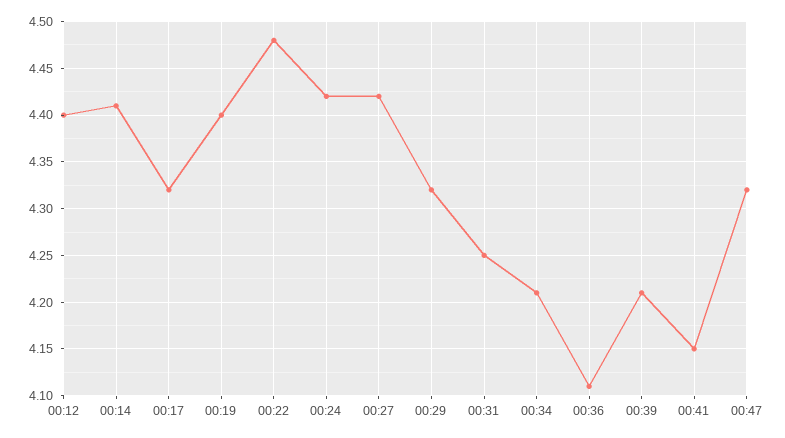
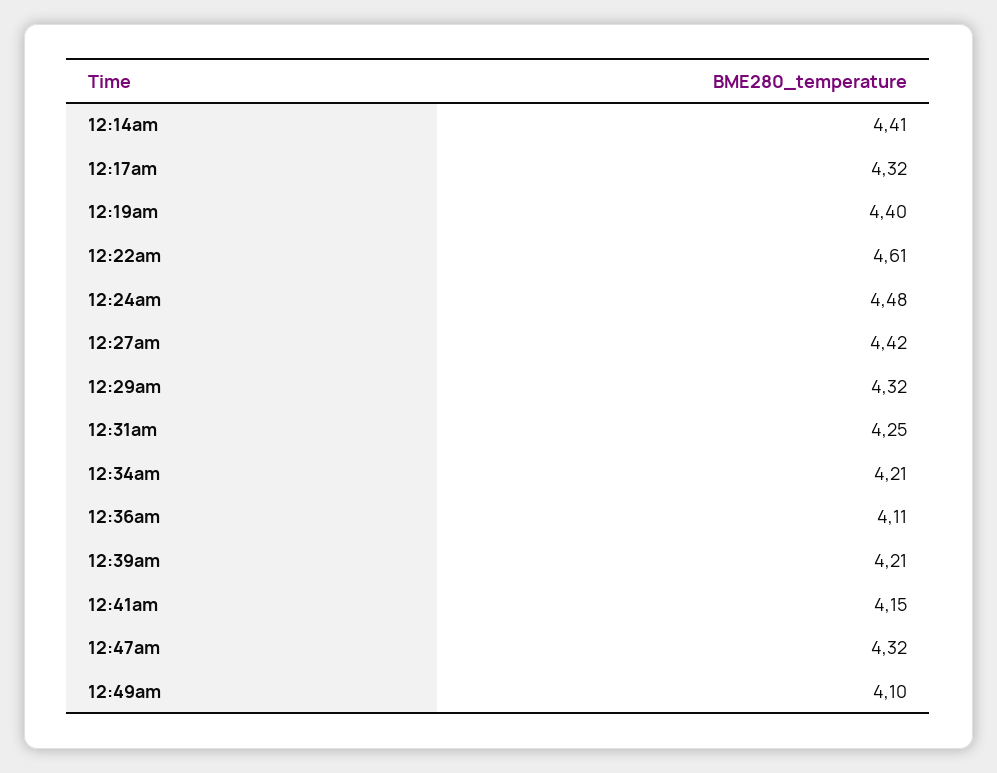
00:12: 4.4 -> none
00:22: 4.48 -> 4.61
00:24: 4.42 -> 4.48
12:49am: none -> 4.1

